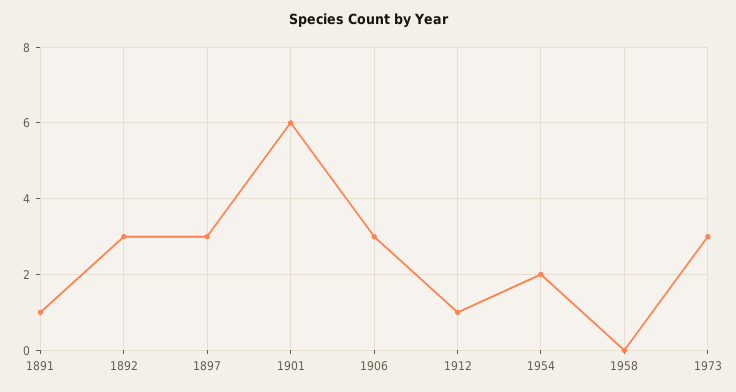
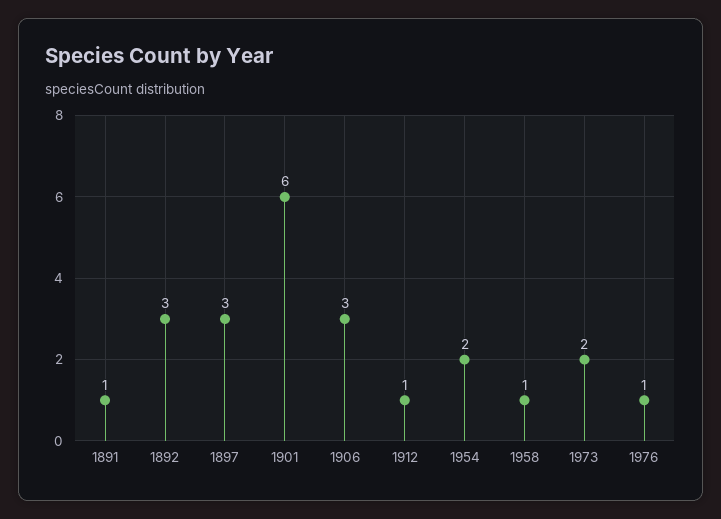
1958: 0 -> 1
1973: 3 -> 2
1976: none -> 1

